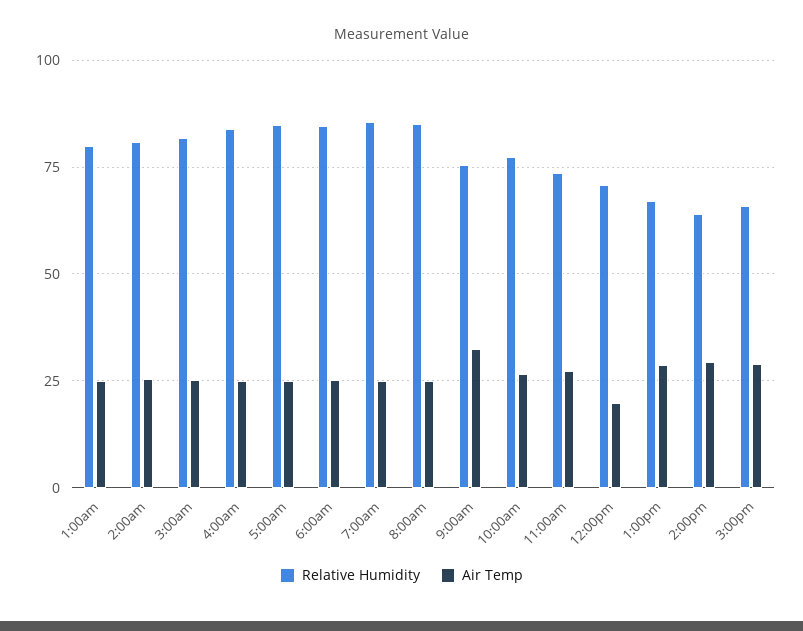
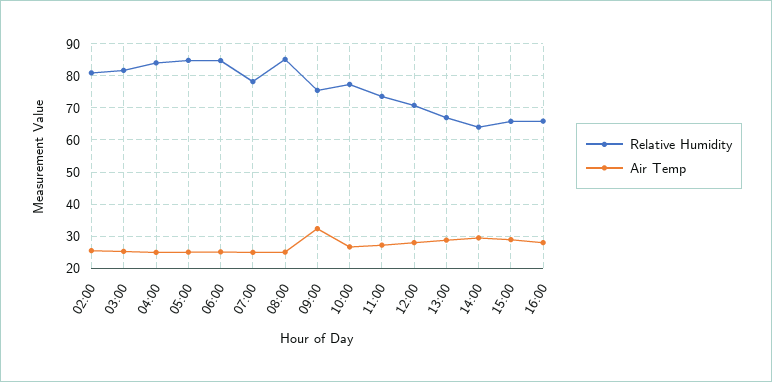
Relative Humidity, 1:00am: 80 -> none
Air Temp, 1:00am: 25 -> none
Relative Humidity, 7:00am: 85 -> 78
Air Temp, 12:00pm: 20 -> 28
Relative Humidity, 16:00: none -> 66
Air Temp, 16:00: none -> 28

